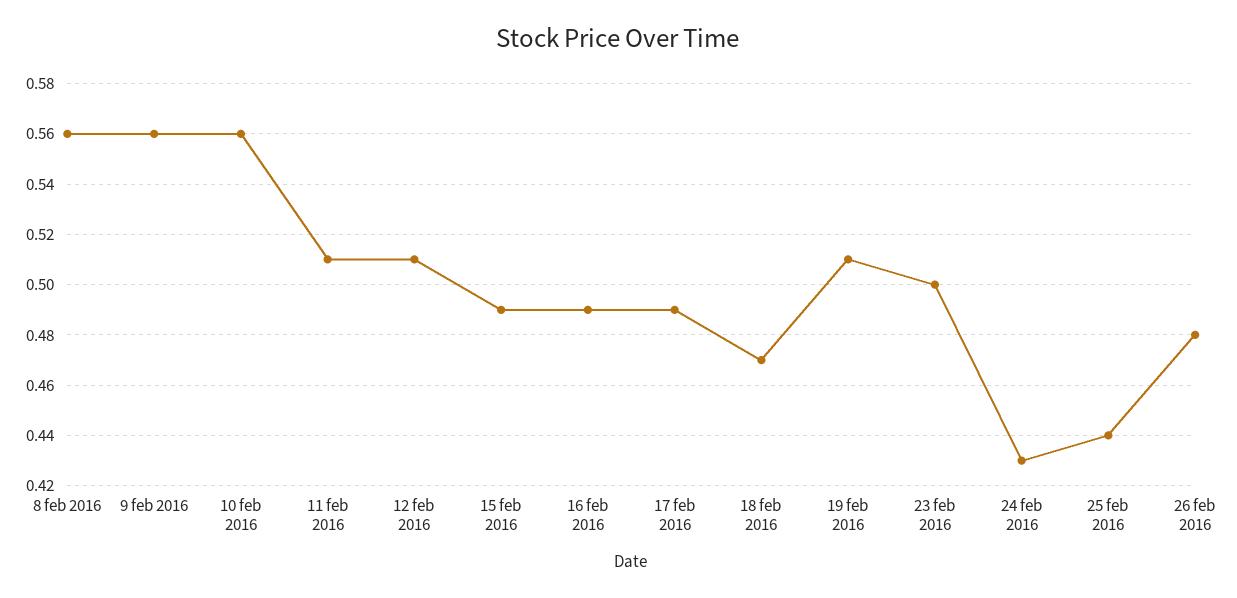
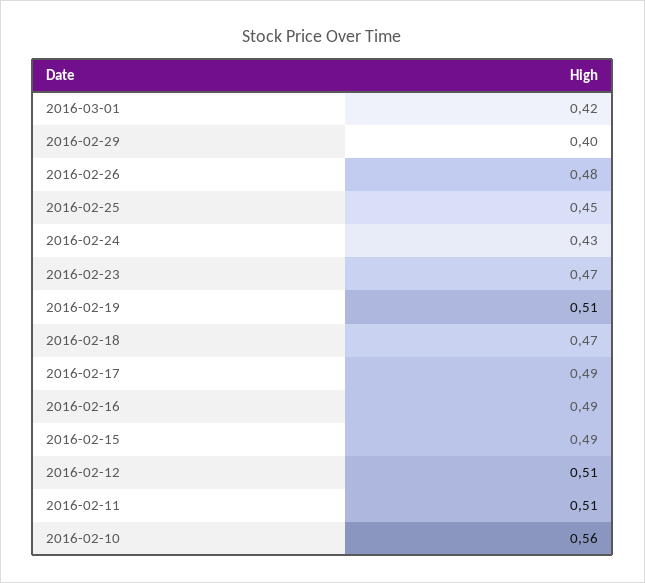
8 feb 2016: 0.56 -> none
9 feb 2016: 0.56 -> none
23 feb 2016: 0.5 -> 0.47
25 feb 2016: 0.44 -> 0.45
2016-03-01: none -> 0.42
2016-02-29: none -> 0.4

